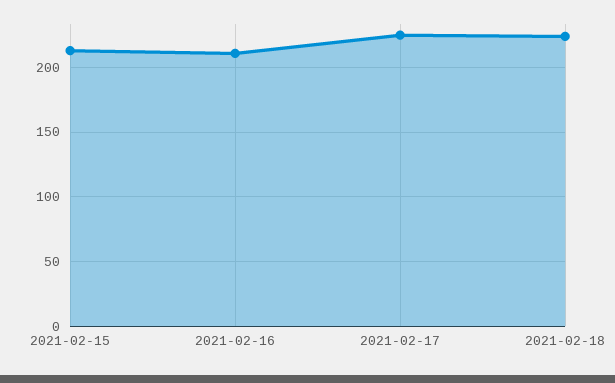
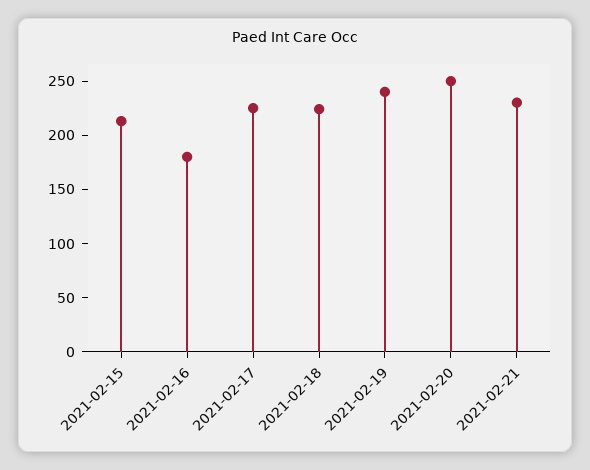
2021-02-16: 210 -> 180
2021-02-19: none -> 240
2021-02-20: none -> 250
2021-02-21: none -> 230

